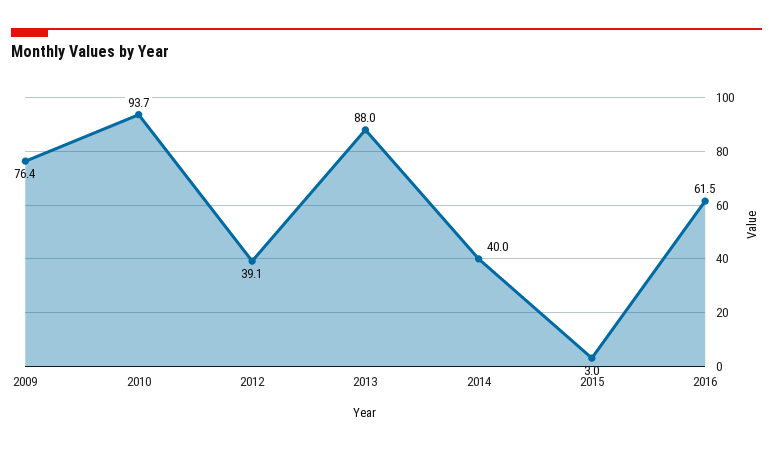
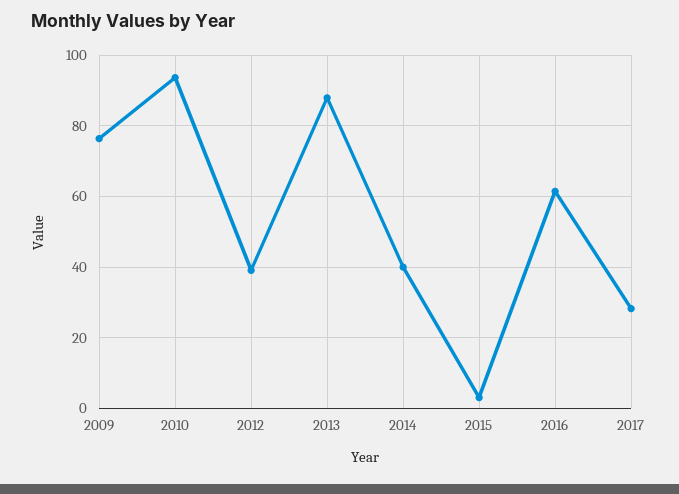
2017: none -> 28

